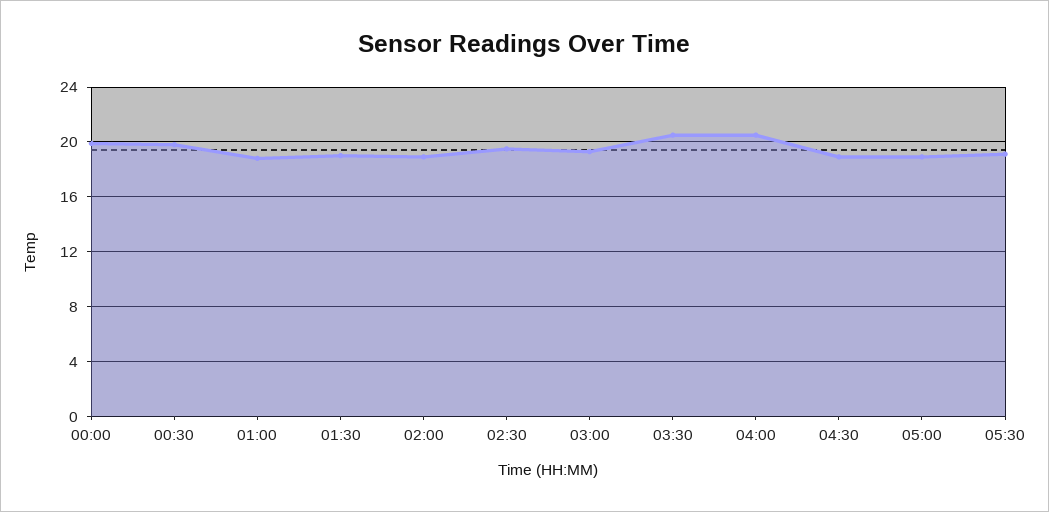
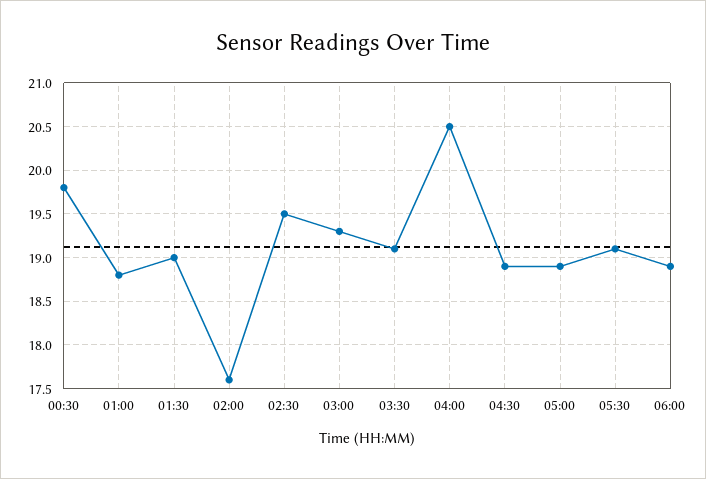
00:00: 20 -> none
02:00: 19 -> 17.6
03:30: 20.5 -> 19.1
06:00: none -> 18.9

